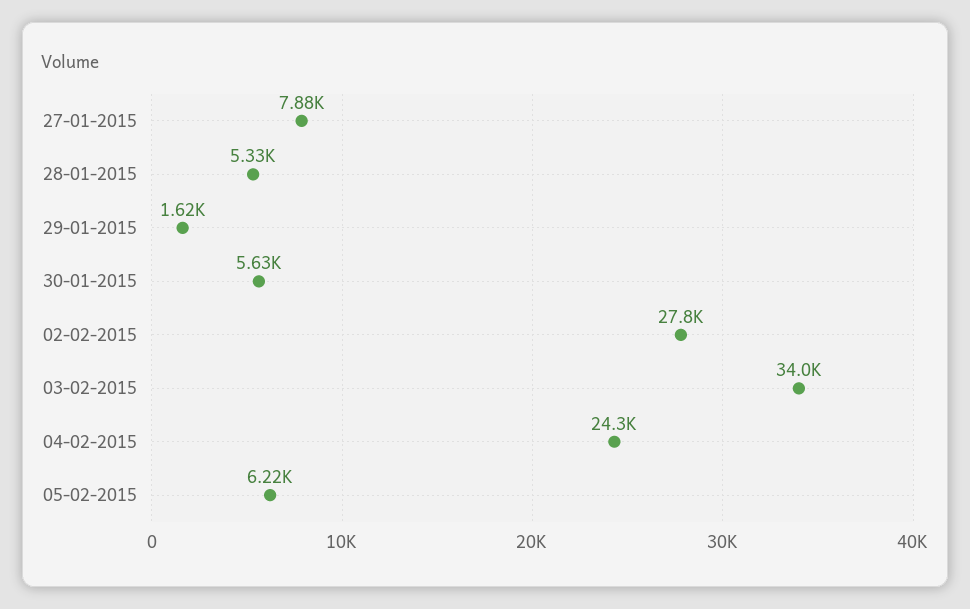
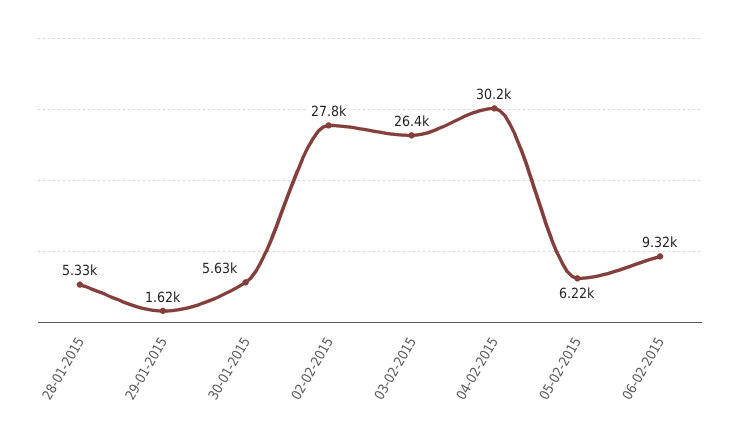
27-01-2015: 7880 -> none
03-02-2015: 34000 -> 26400
04-02-2015: 24300 -> 30200
06-02-2015: none -> 9320

